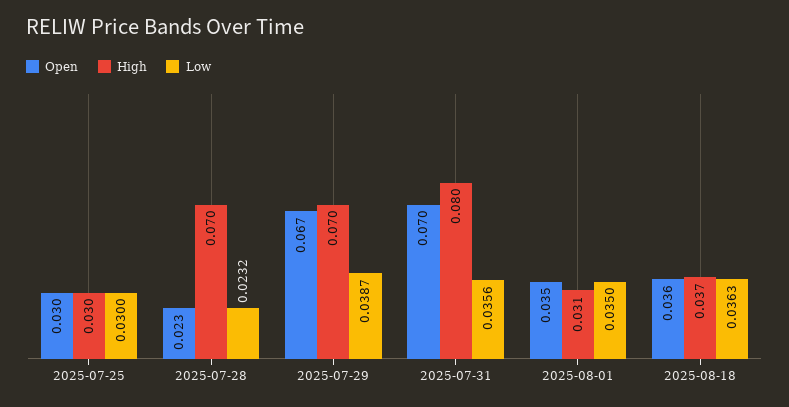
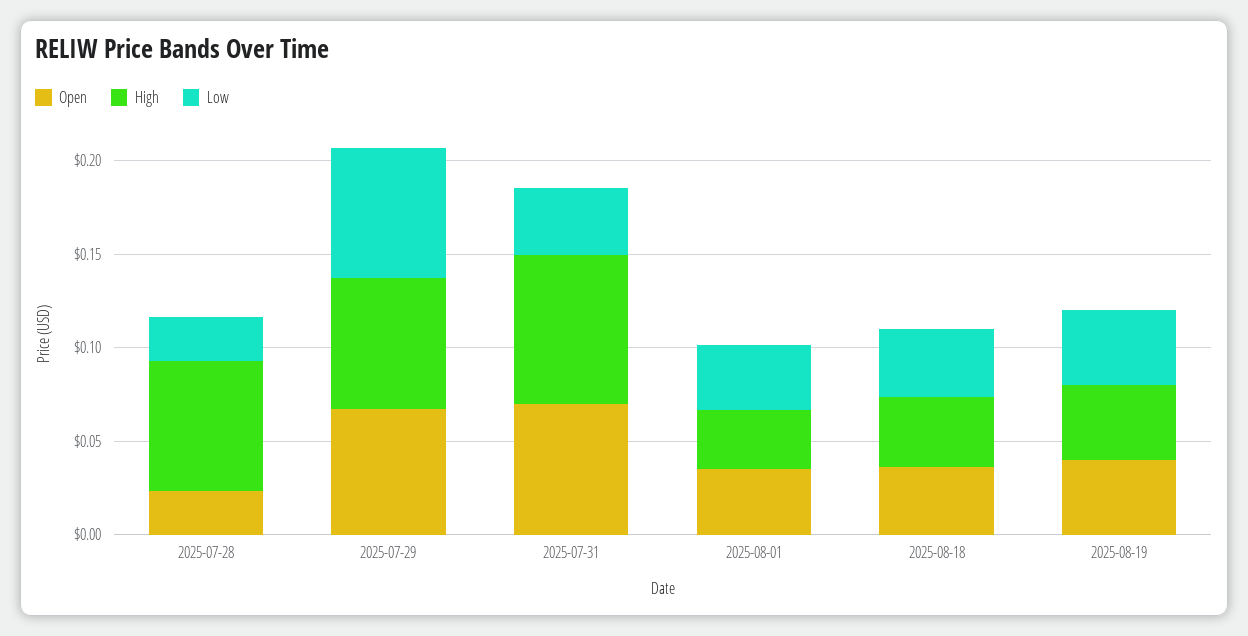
Open, 2025-07-25: 0.03 -> none
High, 2025-07-25: 0.03 -> none
Low, 2025-07-25: 0.03 -> none
Low, 2025-07-29: 0.0387 -> 0.07
Open, 2025-08-19: none -> 0.04
High, 2025-08-19: none -> 0.04
Low, 2025-08-19: none -> 0.04

